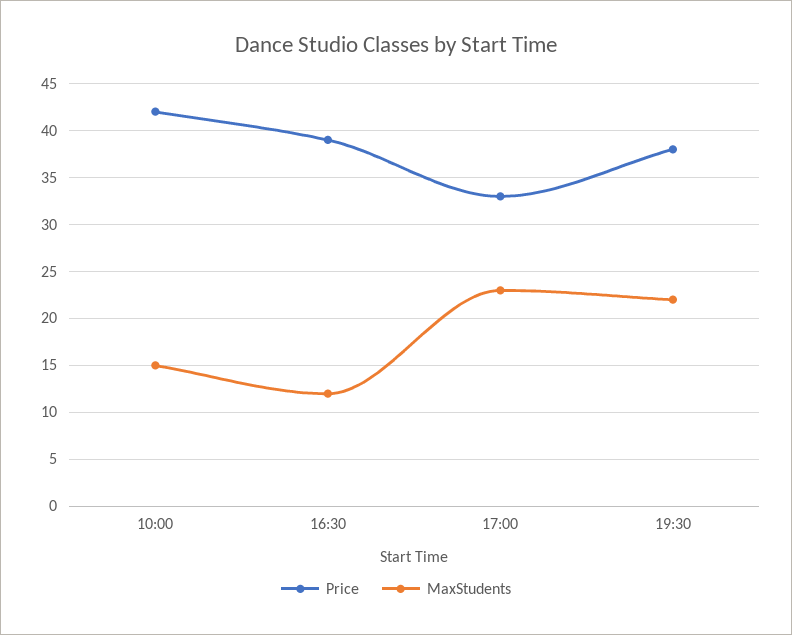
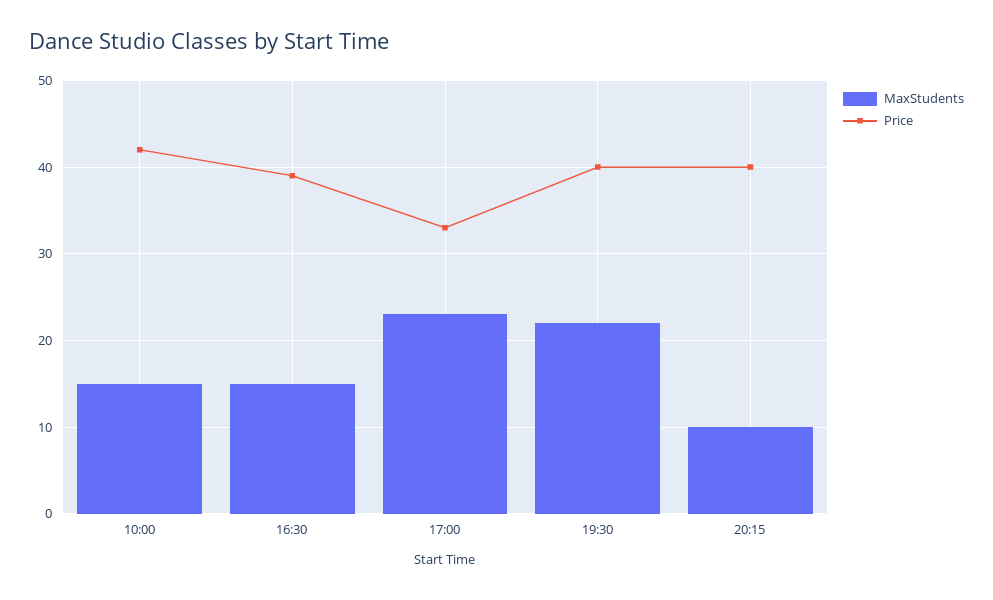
MaxStudents, 16:30: 12 -> 15
Price, 19:30: 38 -> 40
MaxStudents, 20:15: none -> 10
Price, 20:15: none -> 40

